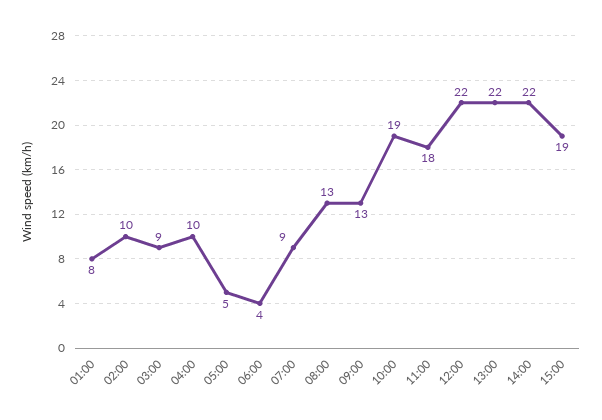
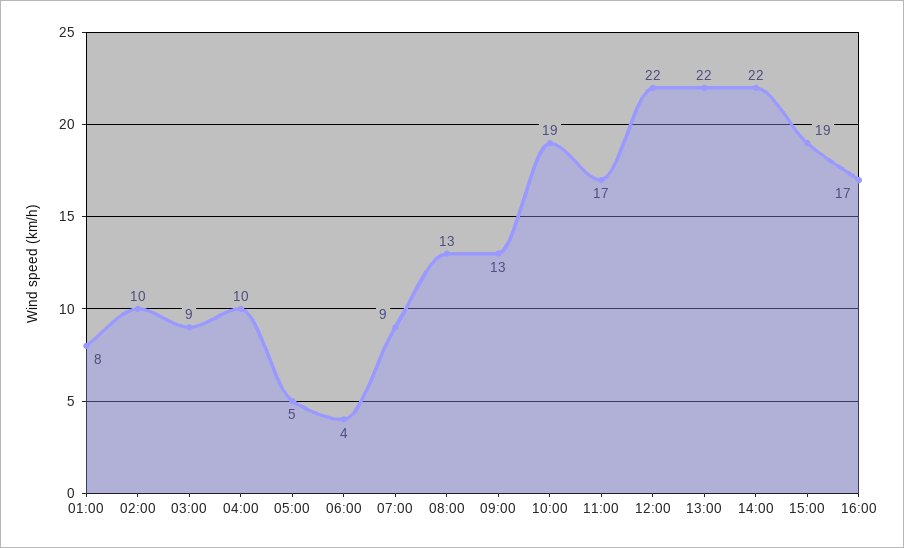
11:00: 18 -> 17
16:00: none -> 17

